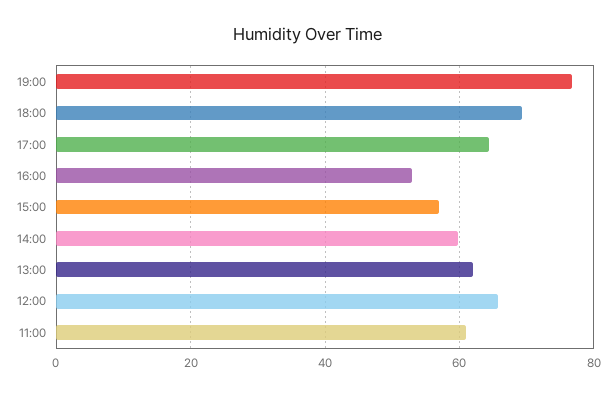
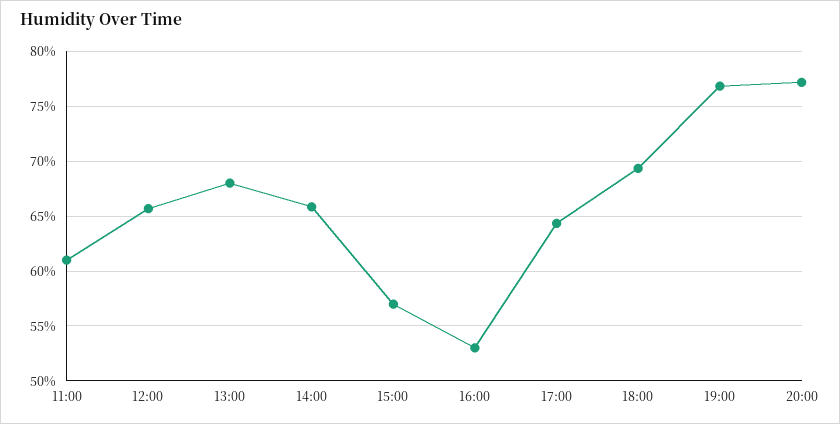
14:00: 60 -> 66
13:00: 62 -> 68
20:00: none -> 77

